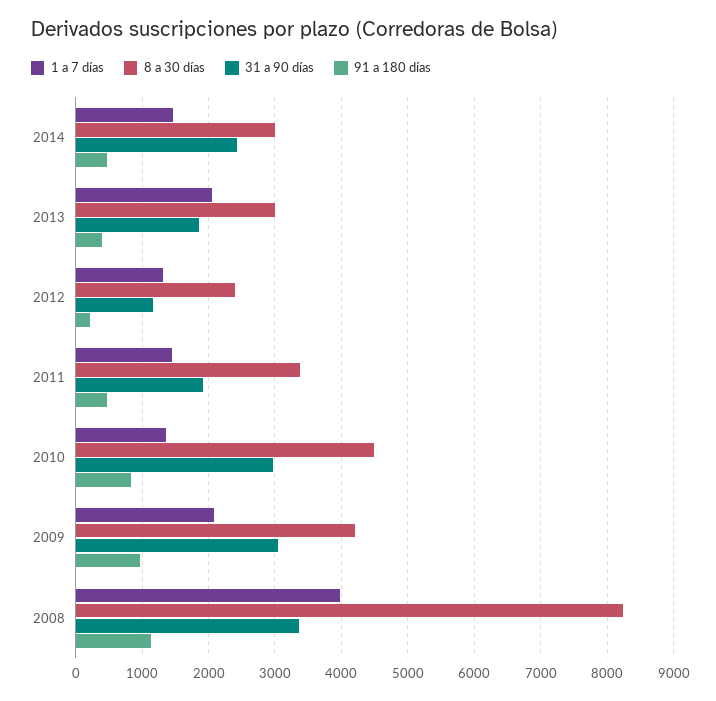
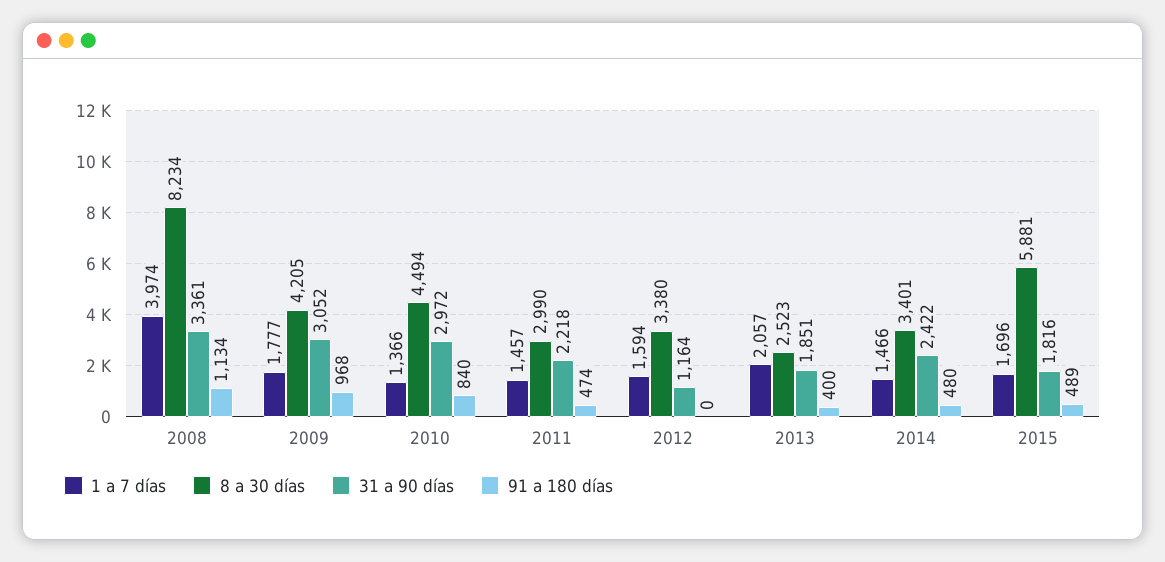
8 a 30 días, 2014: 3000 -> 3401
8 a 30 días, 2013: 3000 -> 2523
1 a 7 días, 2012: 1300 -> 1594
8 a 30 días, 2012: 2400 -> 3380
91 a 180 días, 2012: 200 -> 0
8 a 30 días, 2011: 3400 -> 2990
31 a 90 días, 2011: 1900 -> 2218
1 a 7 días, 2009: 2100 -> 1777
1 a 7 días, 2015: none -> 1696
8 a 30 días, 2015: none -> 5881
31 a 90 días, 2015: none -> 1816
91 a 180 días, 2015: none -> 489

